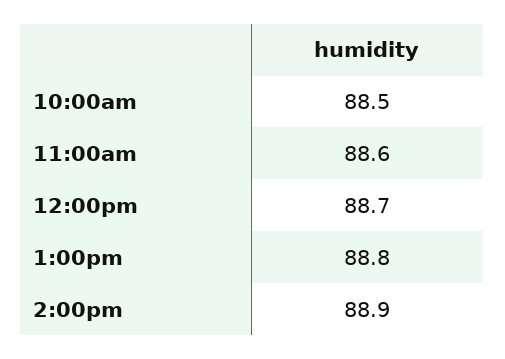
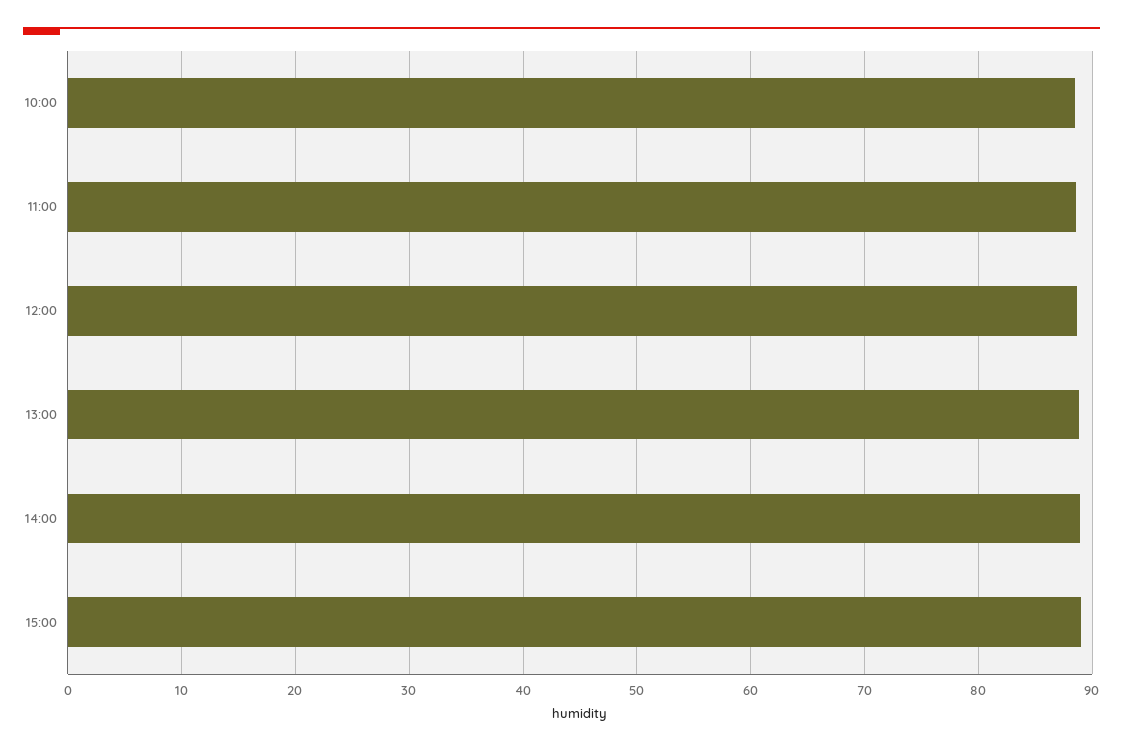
15:00: none -> 89

